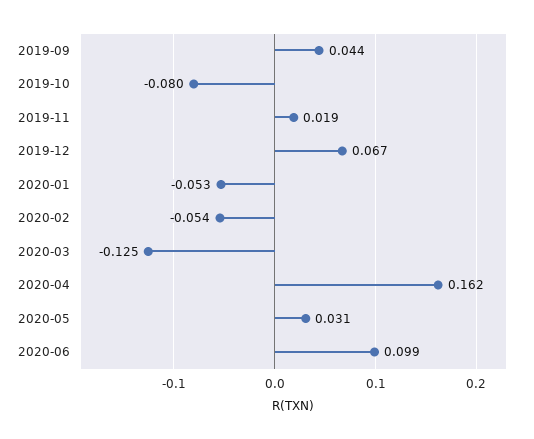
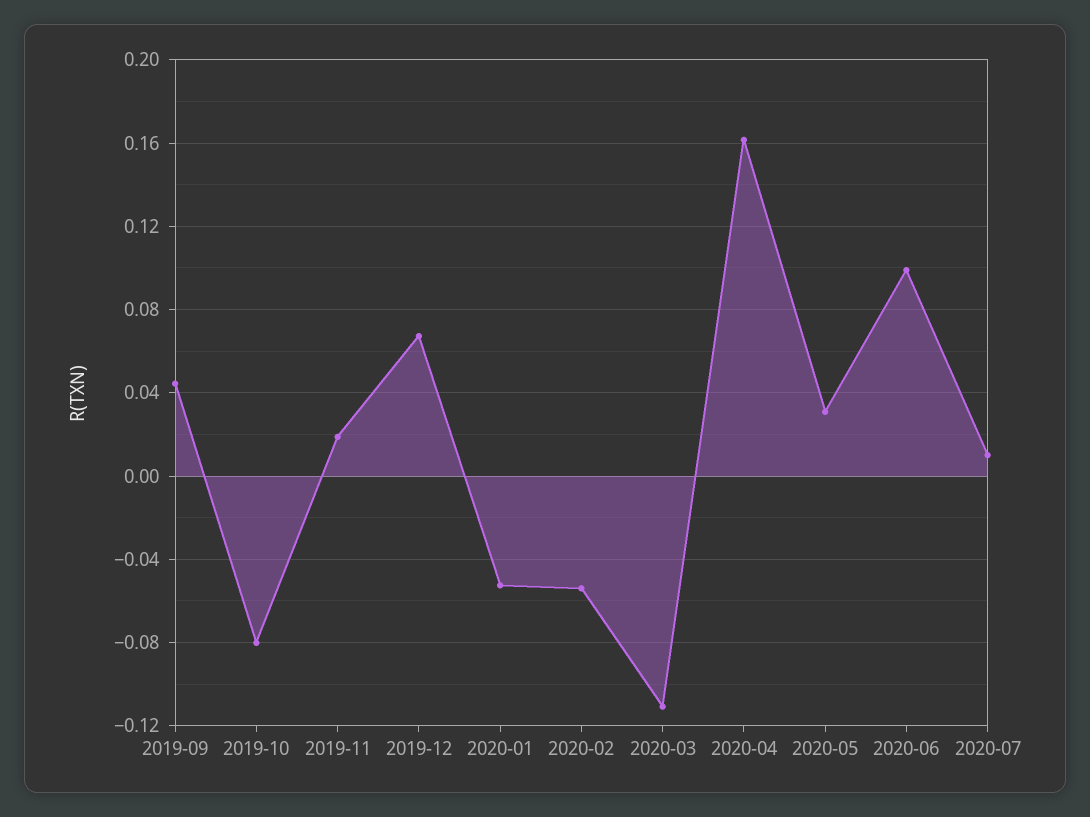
2020-03: -0.125 -> -0.11
2020-07: none -> 0.01

